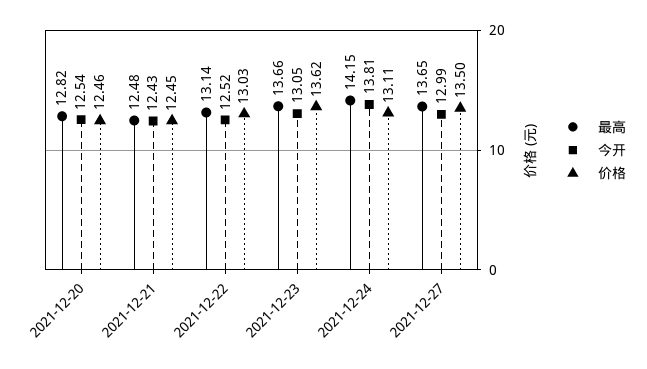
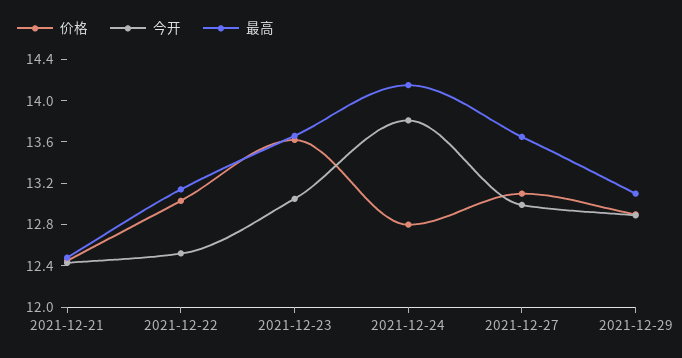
最高, 2021-12-20: 12.82 -> none
今开, 2021-12-20: 12.54 -> none
价格, 2021-12-20: 12.46 -> none
价格, 2021-12-24: 13.11 -> 12.8
价格, 2021-12-27: 13.5 -> 13.1
价格, 2021-12-29: none -> 12.9
今开, 2021-12-29: none -> 12.9
最高, 2021-12-29: none -> 13.1

